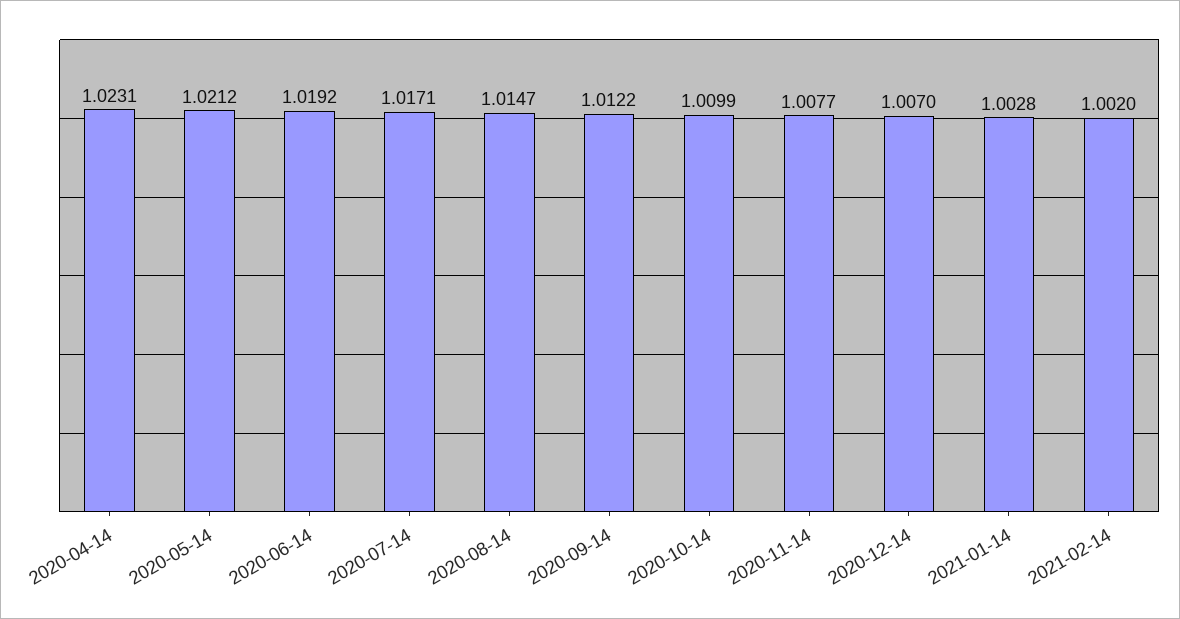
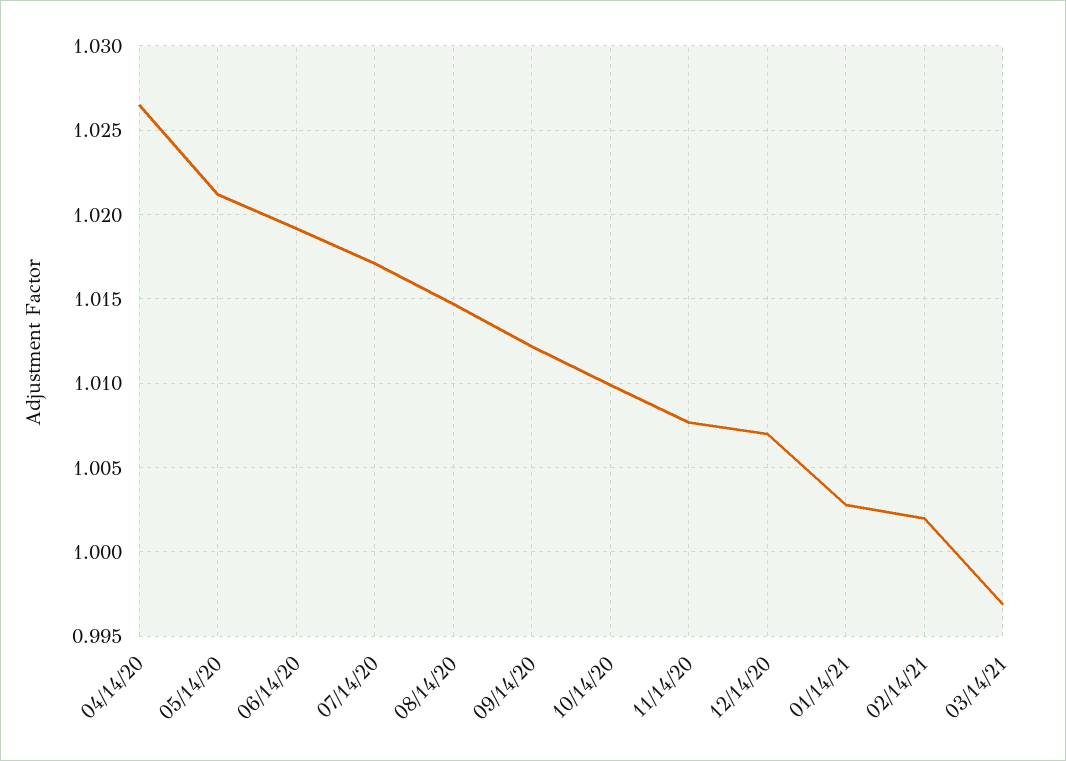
2020-04-14: 1.0231 -> 1.0265
03/14/21: none -> 0.997

